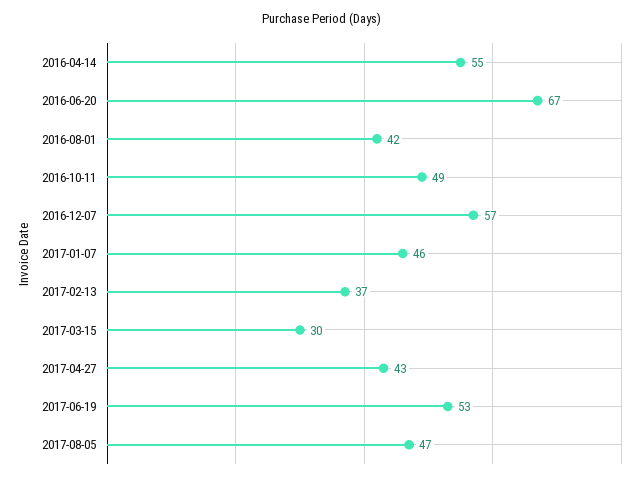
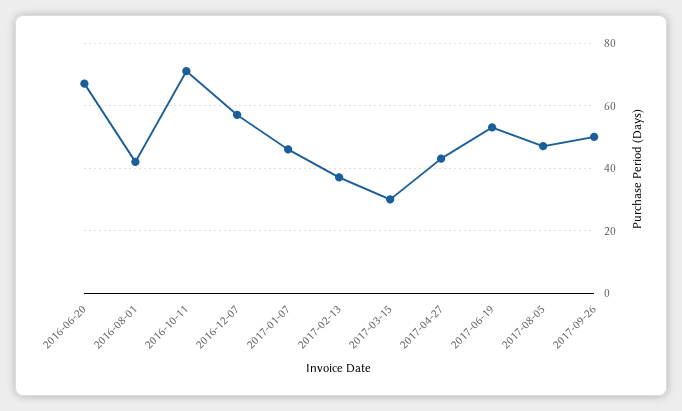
2016-04-14: 55 -> none
2016-10-11: 49 -> 70
2017-09-26: none -> 50

